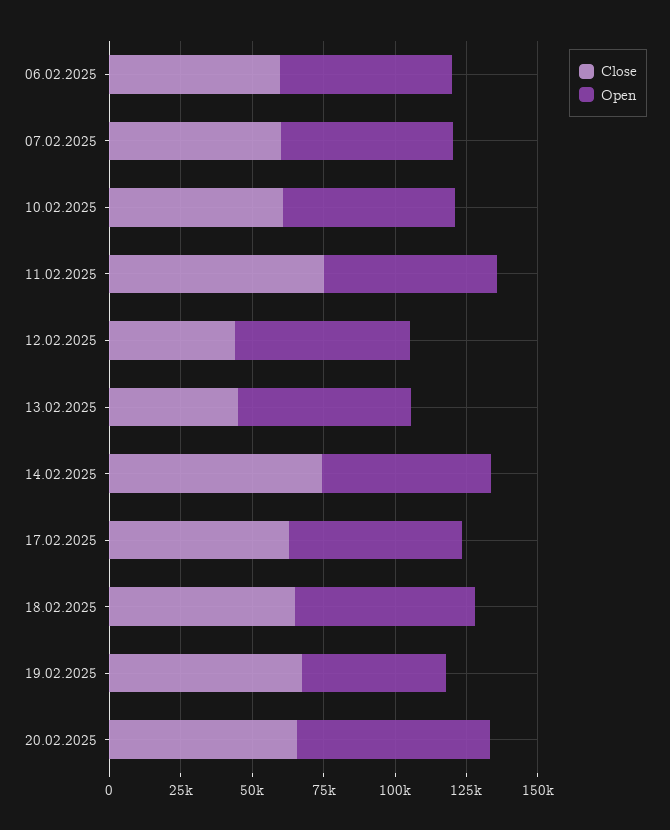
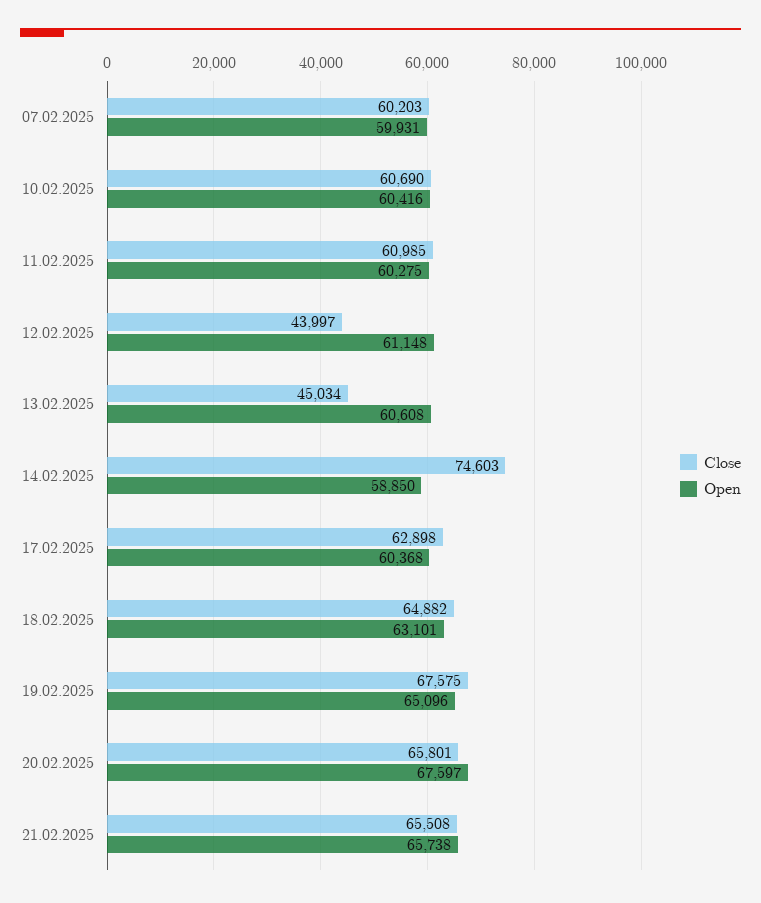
Close, 06.02.2025: 60000 -> none
Open, 06.02.2025: 60000 -> none
Close, 11.02.2025: 75000 -> 60985
Open, 19.02.2025: 50000 -> 65096
Close, 21.02.2025: none -> 65508
Open, 21.02.2025: none -> 65738

